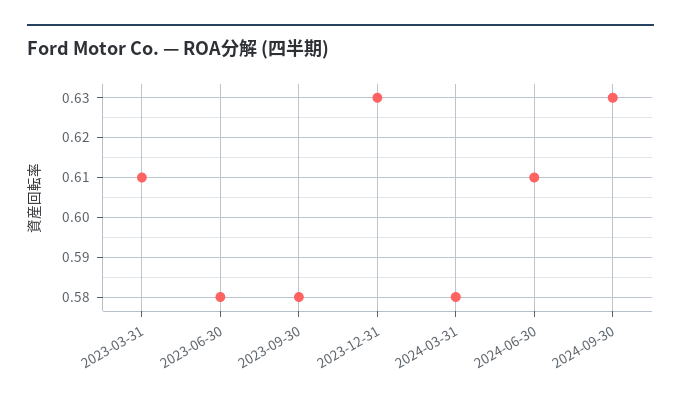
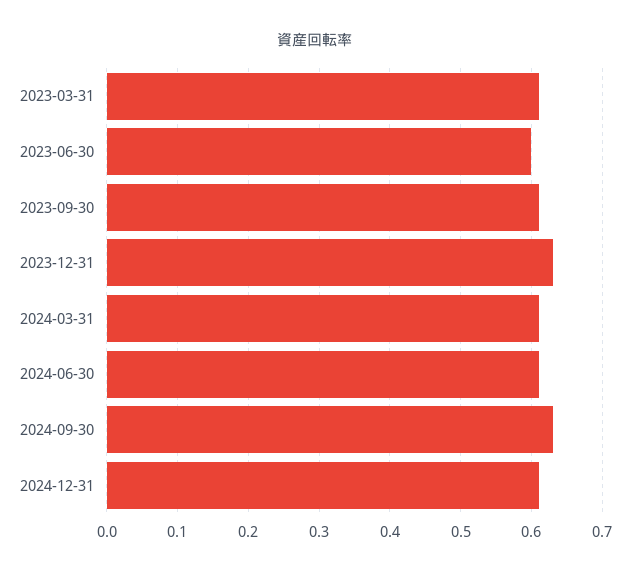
2023-06-30: 0.58 -> 0.6
2023-09-30: 0.58 -> 0.61
2024-03-31: 0.58 -> 0.61
2024-12-31: none -> 0.61

